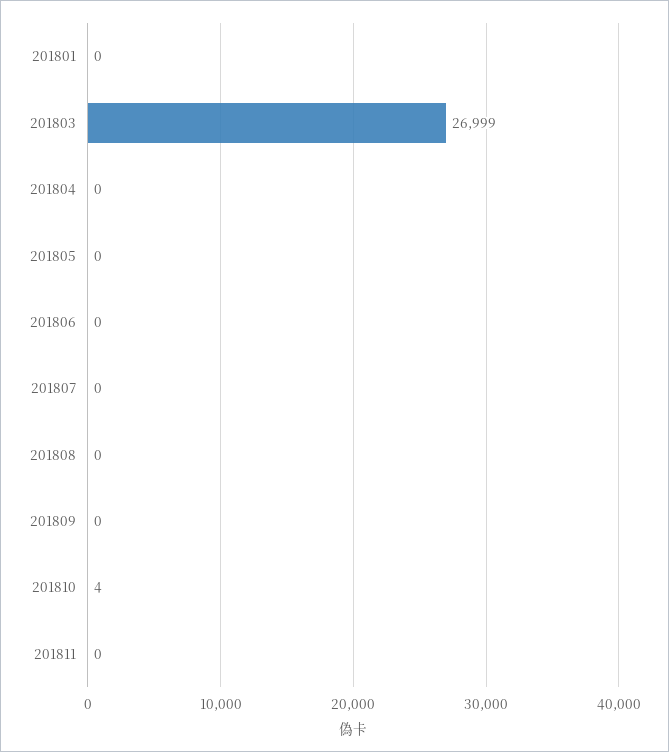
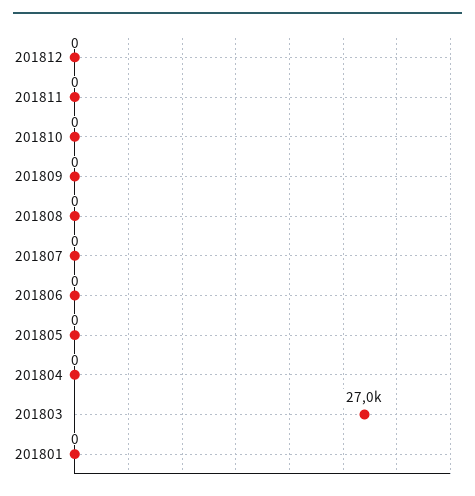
201810: 4 -> 0
201812: none -> 0

